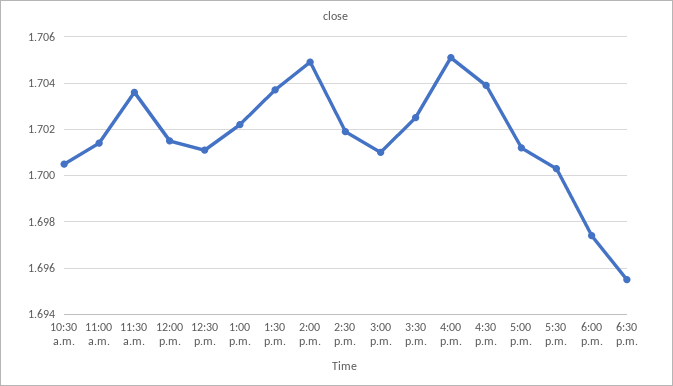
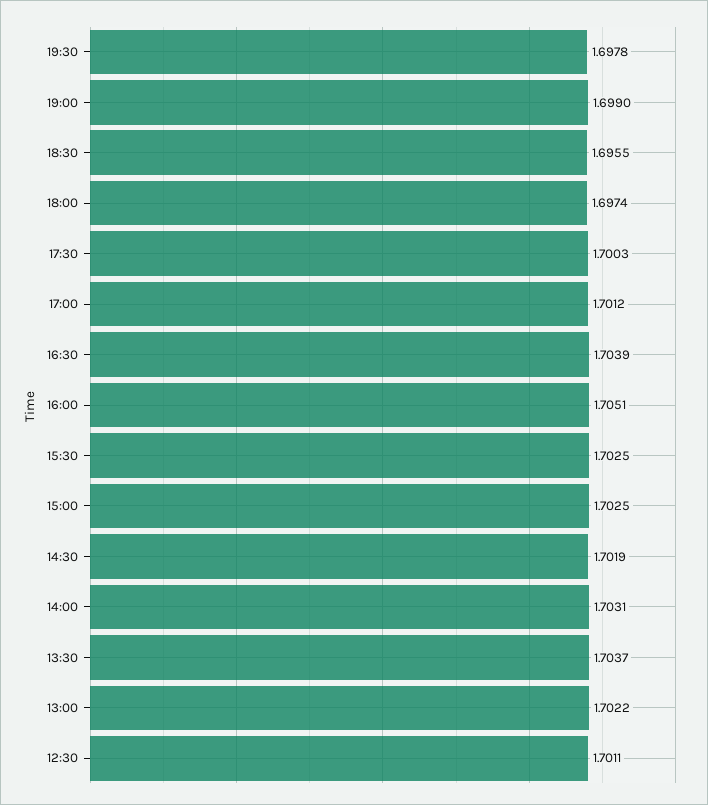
10:30 a.m.: 1.7005 -> none
11:00 a.m.: 1.7015 -> none
11:30 a.m.: 1.7035 -> none
12:00 p.m.: 1.7015 -> none
2:00 p.m.: 1.705 -> 1.7031
3:00 p.m.: 1.701 -> 1.7025
19:30: none -> 1.6978
19:00: none -> 1.699

